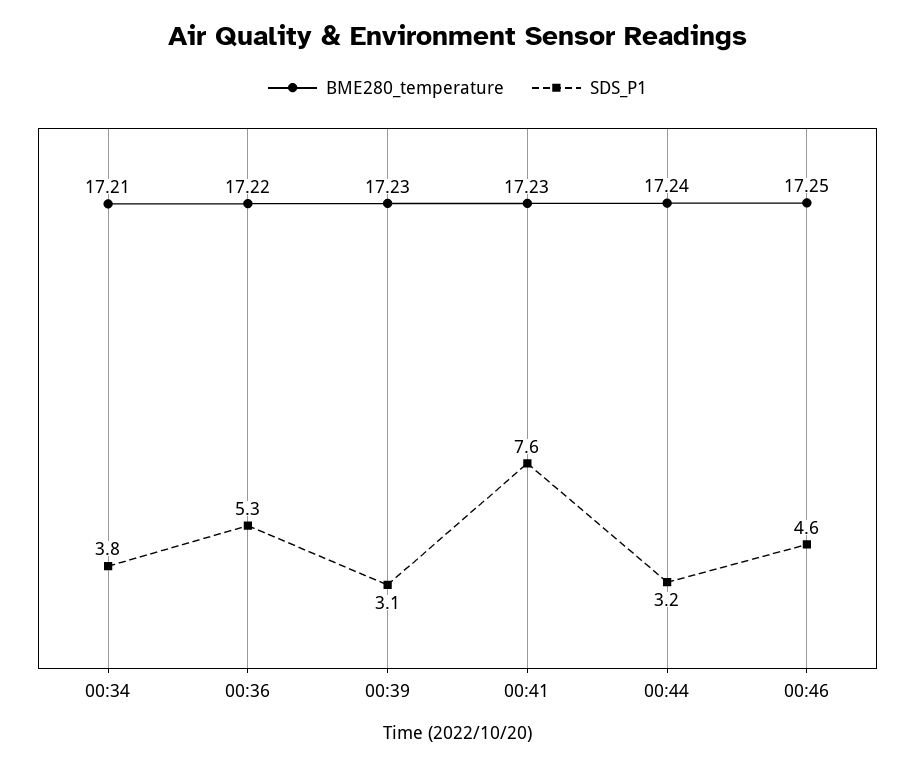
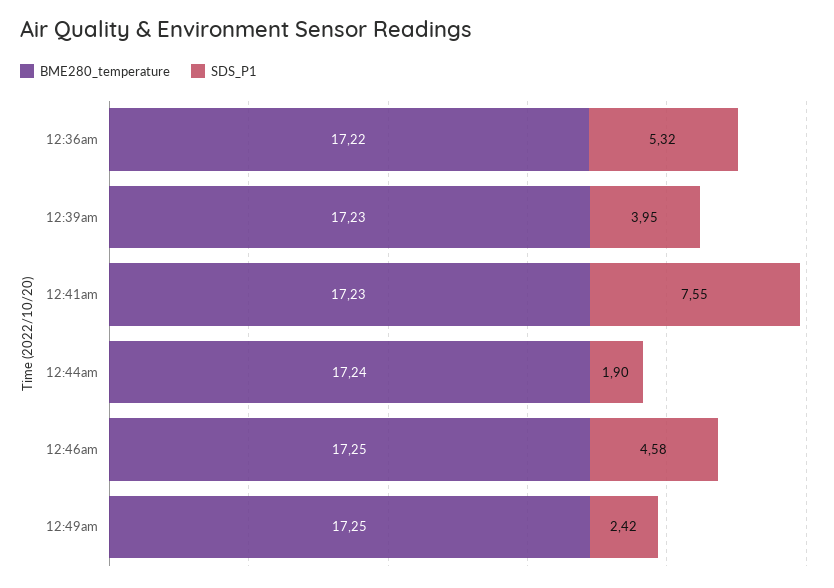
BME280_temperature, 00:34: 17.21 -> none
SDS_P1, 00:34: 3.8 -> none
SDS_P1, 00:39: 3.1 -> 3.95
SDS_P1, 00:44: 3.2 -> 1.9
BME280_temperature, 12:49am: none -> 17.25
SDS_P1, 12:49am: none -> 2.42

